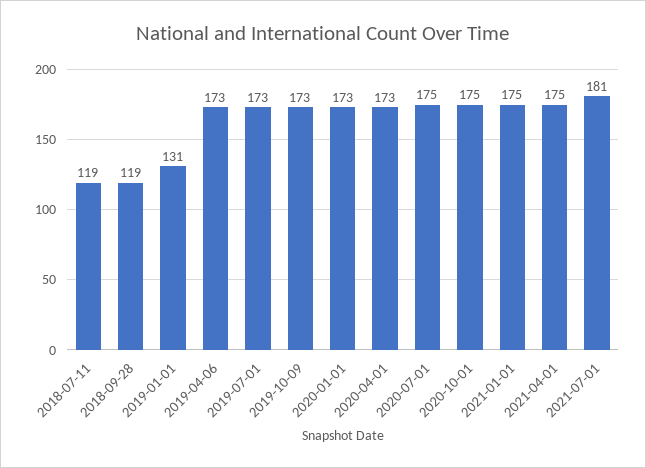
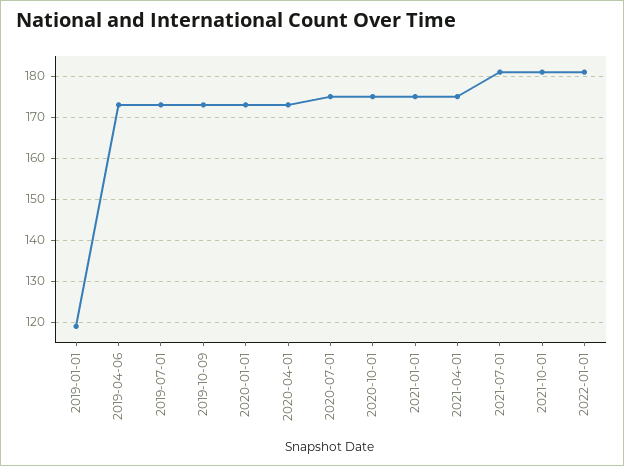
2018-07-11: 119 -> none
2018-09-28: 119 -> none
2019-01-01: 131 -> 120
2021-10-01: none -> 180
2022-01-01: none -> 180

